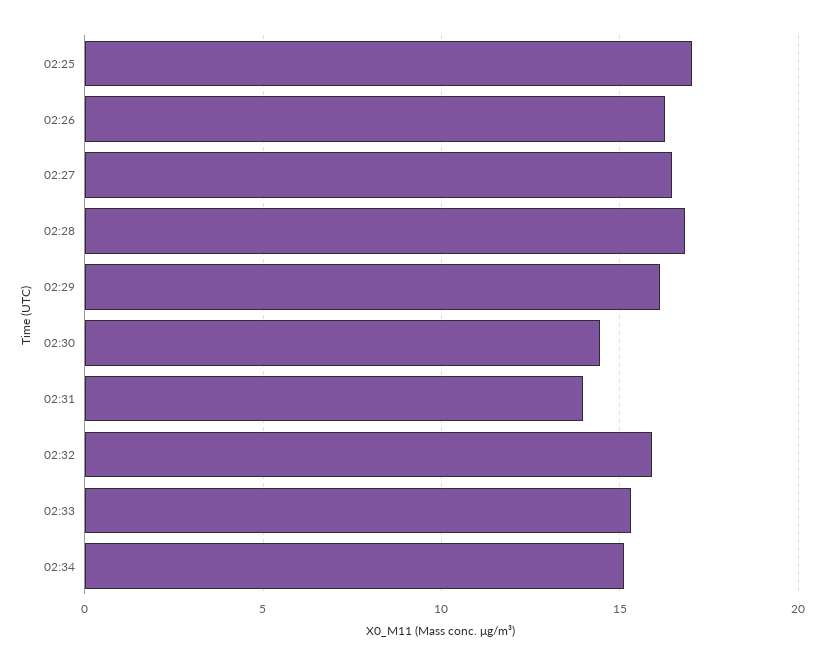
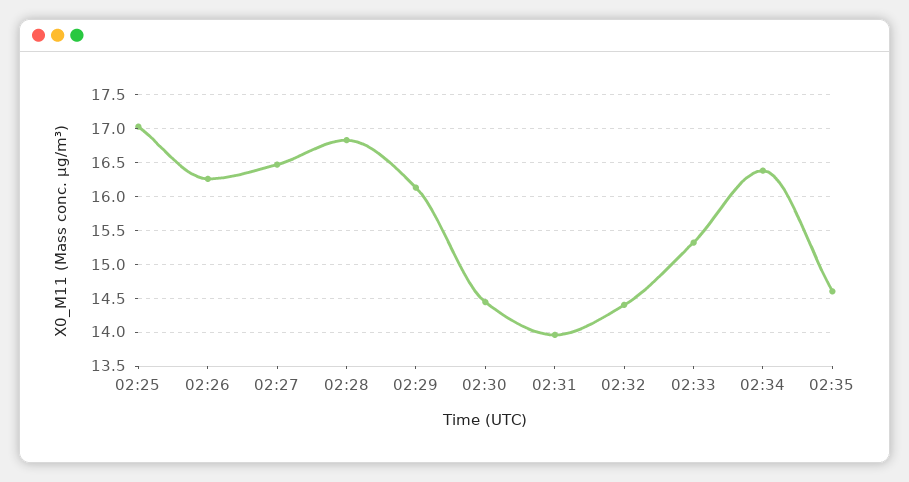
02:32: 16 -> 14.4
02:34: 15 -> 16.4
02:35: none -> 14.6

